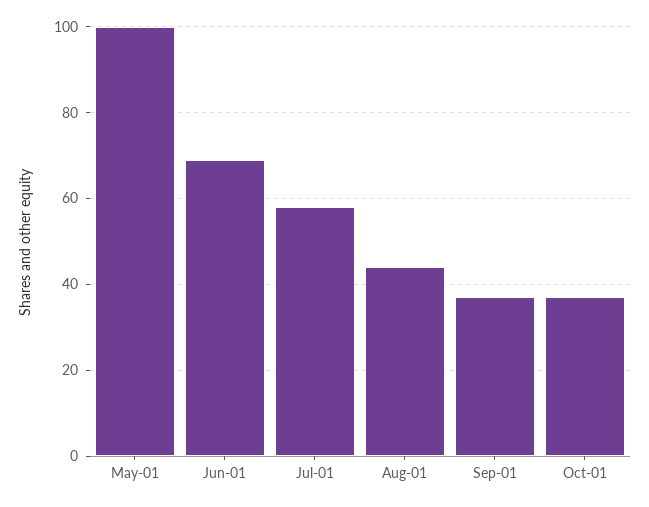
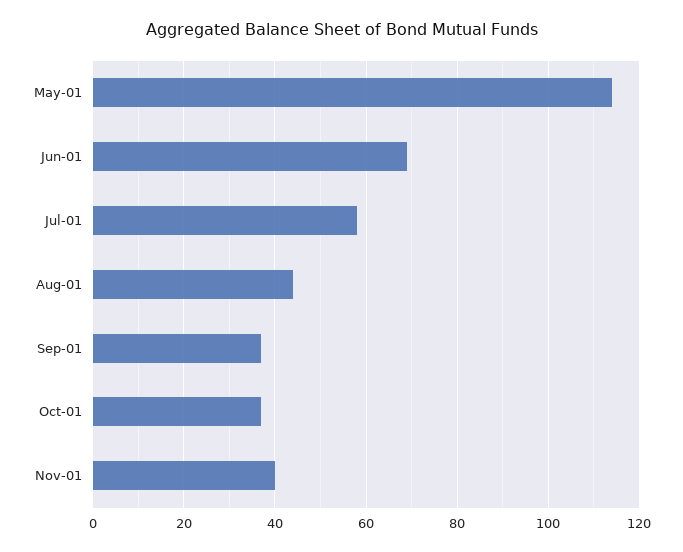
May-01: 100 -> 115
Nov-01: none -> 40

